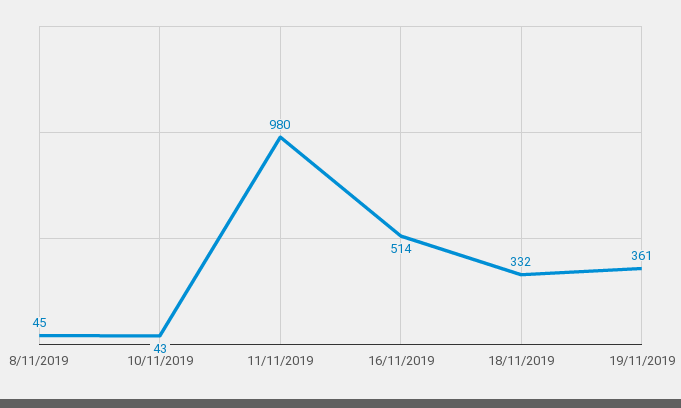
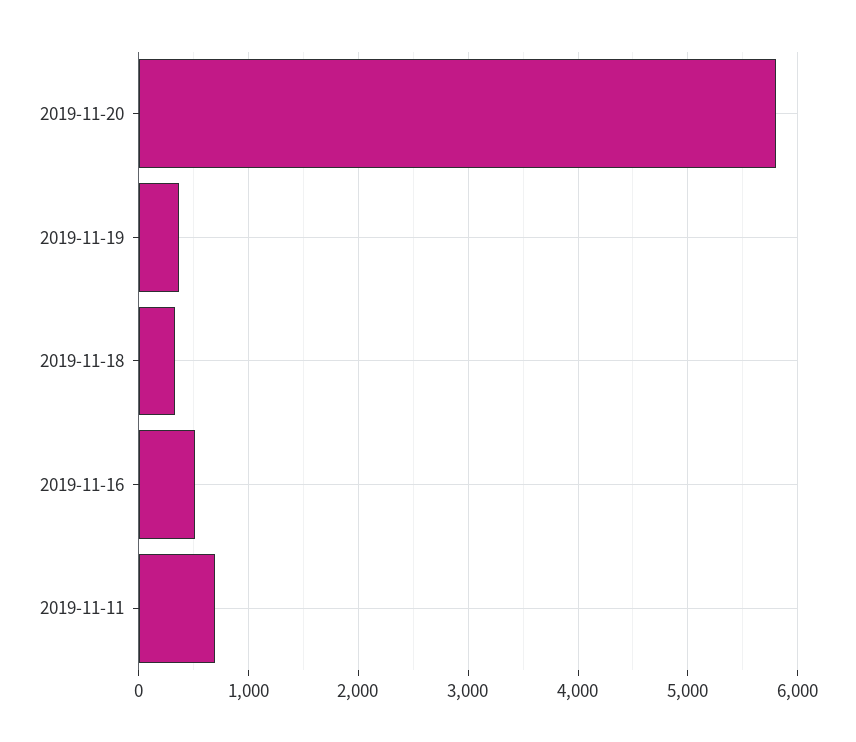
8/11/2019: 45 -> none
10/11/2019: 43 -> none
11/11/2019: 980 -> 700
2019-11-20: none -> 5800

